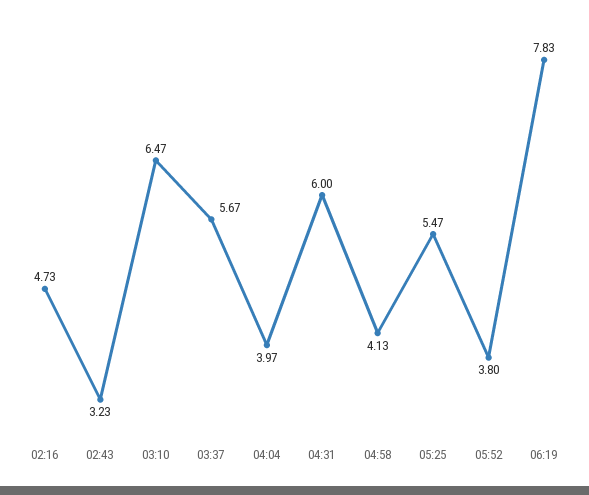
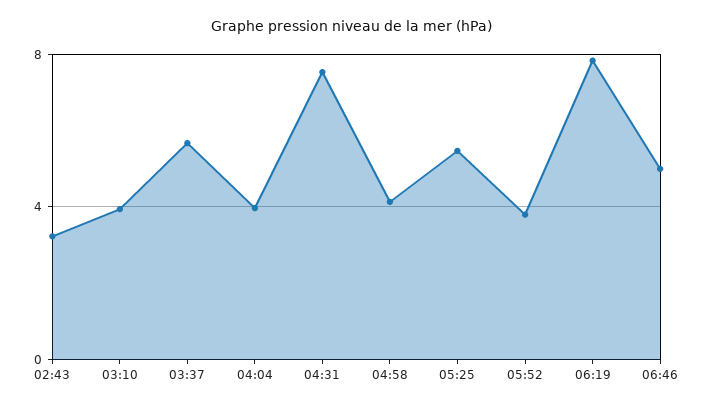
02:16: 4.73 -> none
03:10: 6.47 -> 4
04:31: 6 -> 7.5
06:46: none -> 5

